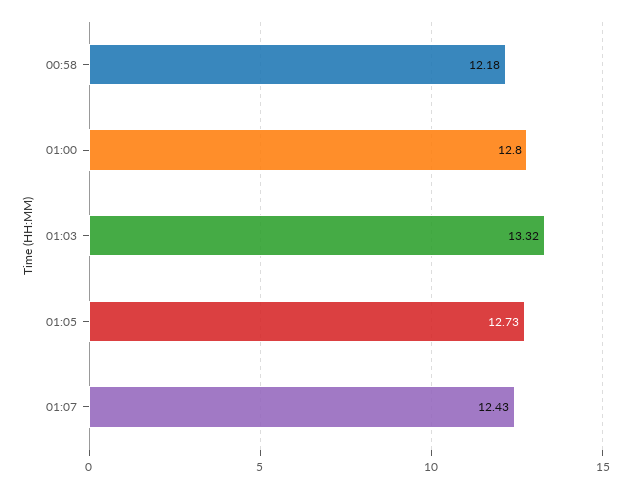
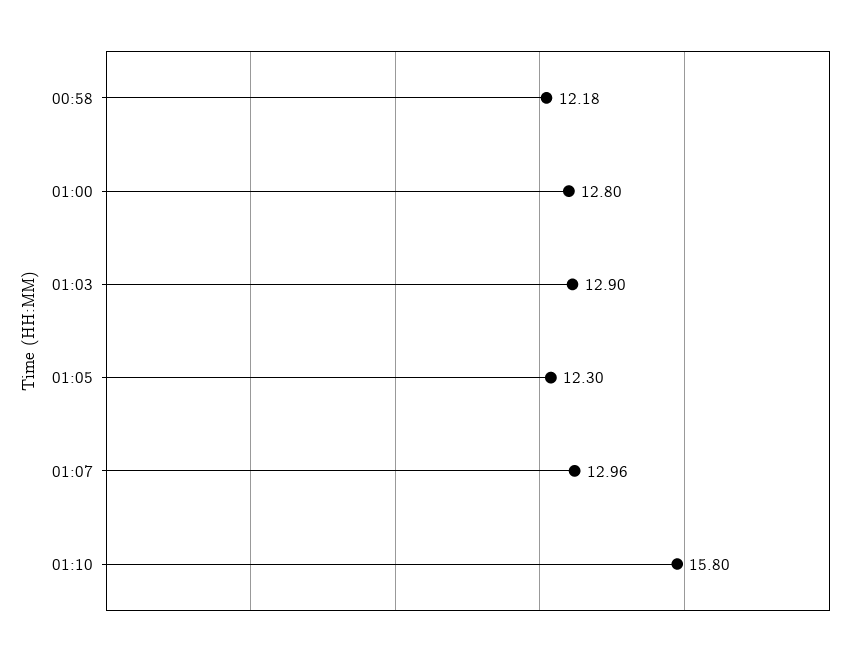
01:03: 13.32 -> 12.9
01:05: 12.73 -> 12.3
01:07: 12.43 -> 12.96
01:10: none -> 15.8

